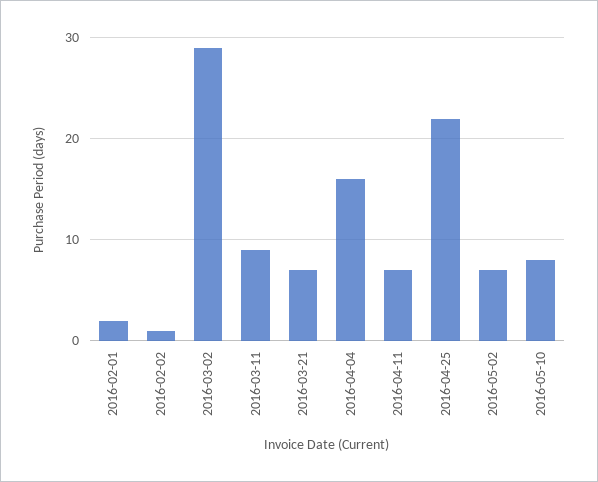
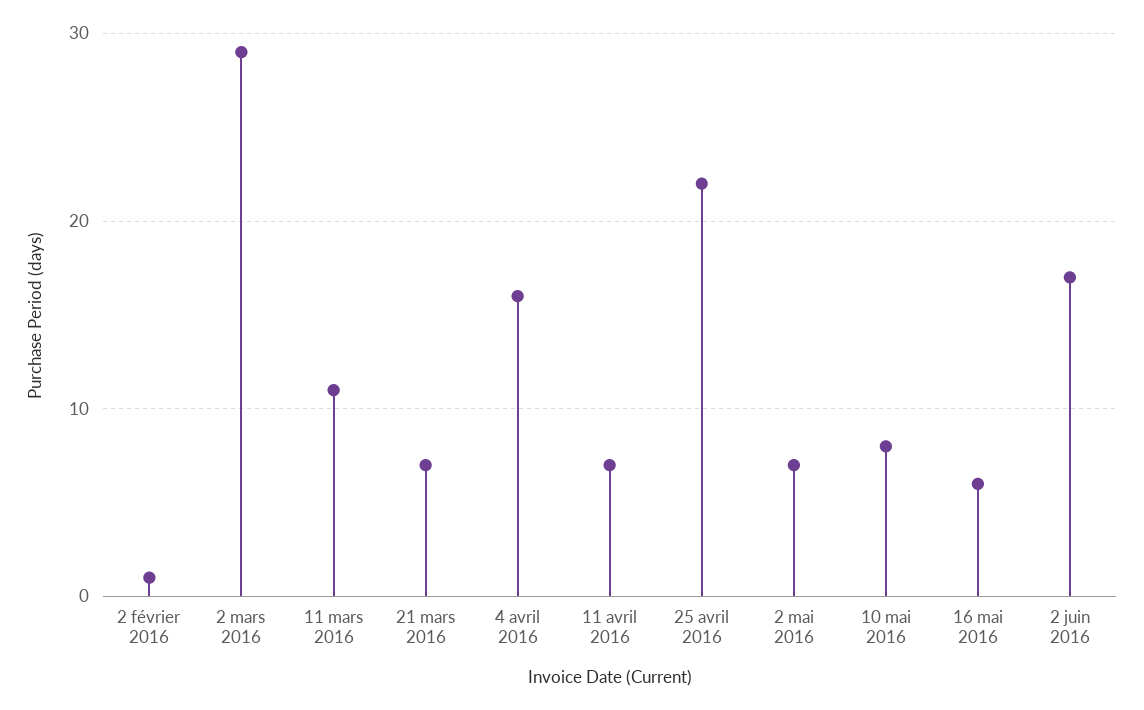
2016-02-01: 2 -> none
2016-03-11: 9 -> 11
16 mai 2016: none -> 6
2 juin 2016: none -> 17

